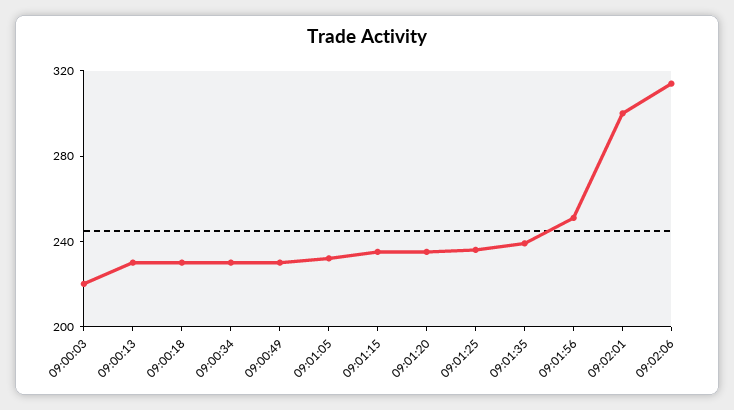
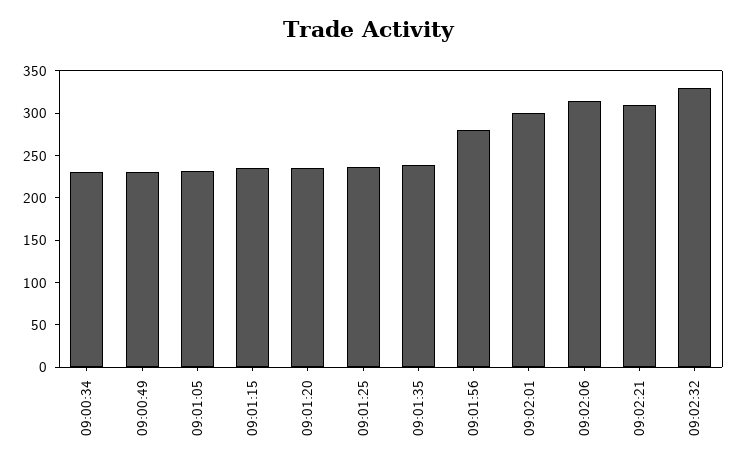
09:00:03: 220 -> none
09:00:13: 230 -> none
09:00:18: 230 -> none
09:01:56: 250 -> 280
09:02:21: none -> 310
09:02:32: none -> 330

